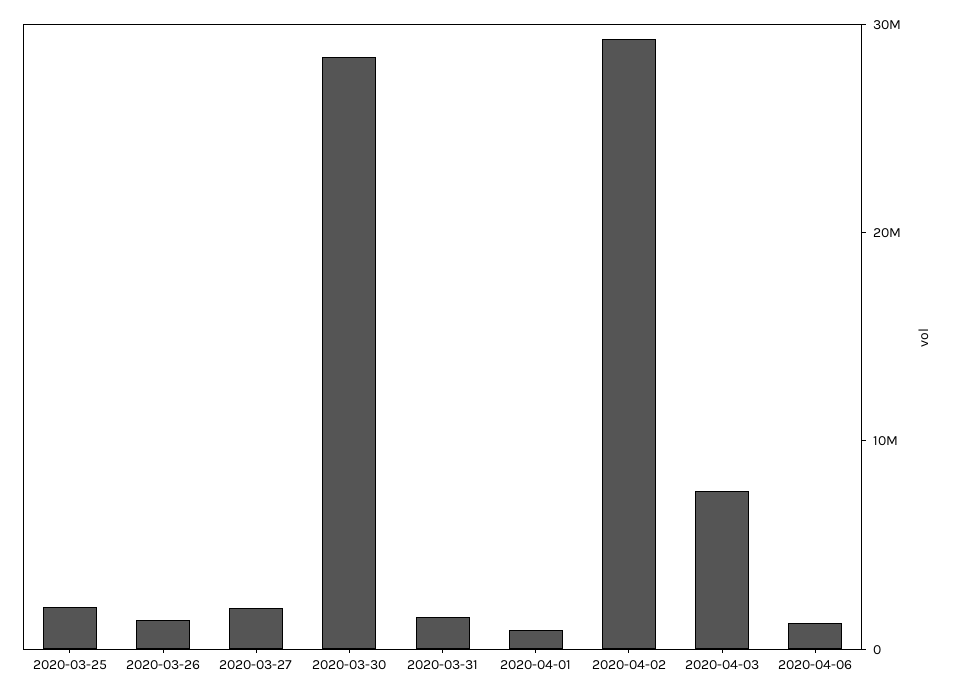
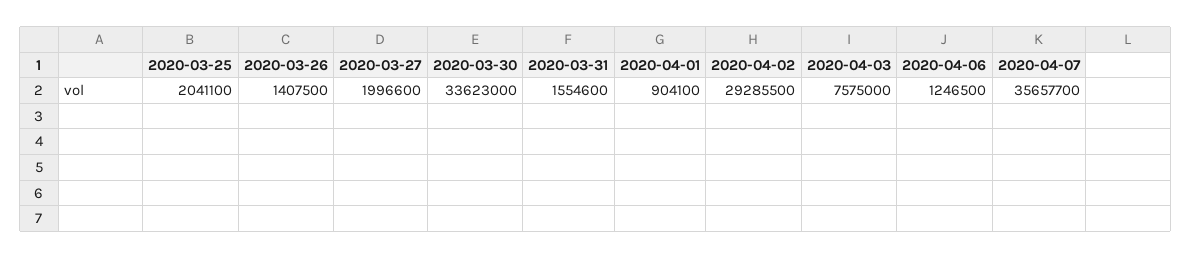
2020-03-30: 28000000 -> 33623000
2020-04-07: none -> 35657700

